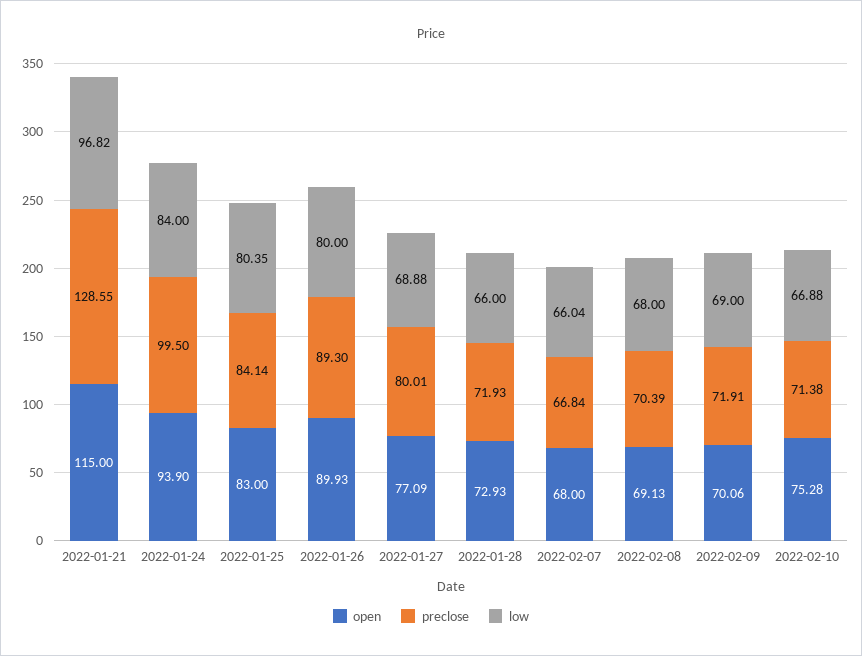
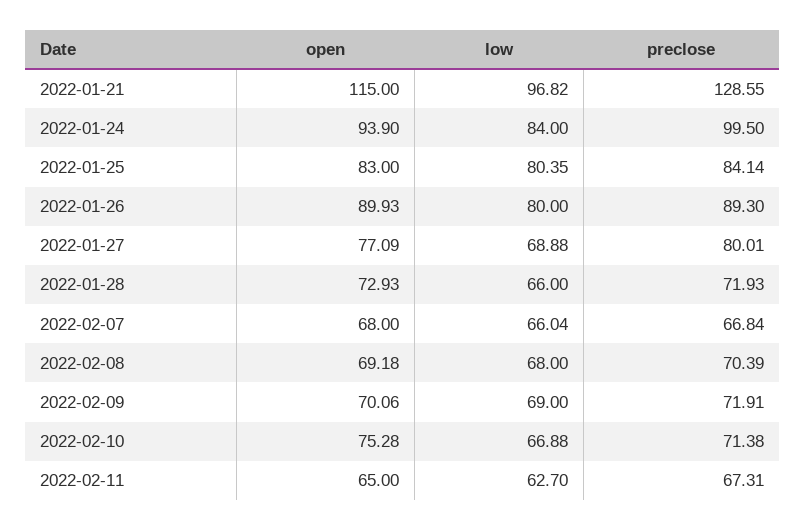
open, 2022-02-08: 69.13 -> 69.18
open, 2022-02-11: none -> 65
low, 2022-02-11: none -> 62.7
preclose, 2022-02-11: none -> 67.31

